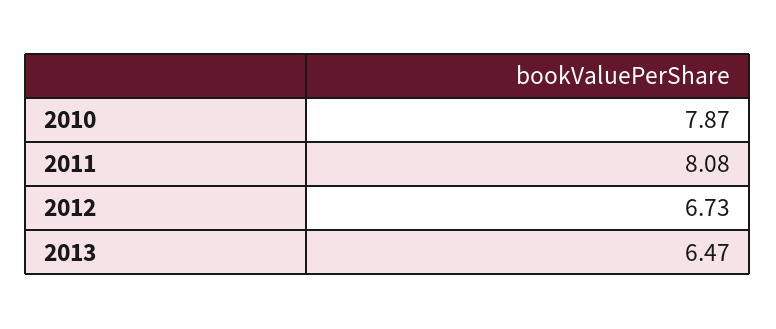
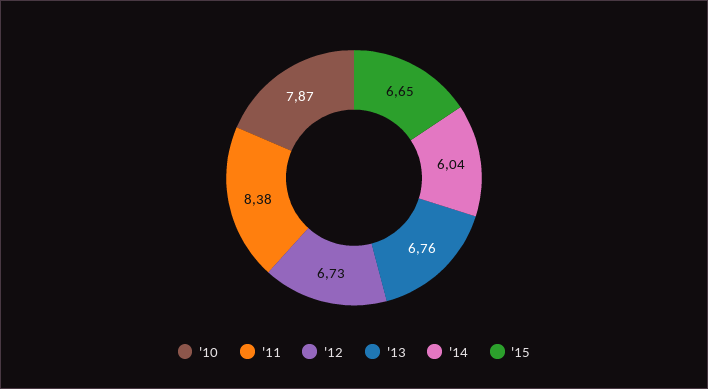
2011: 8.08 -> 8.38
2013: 6.47 -> 6.76
'14: none -> 6.04
'15: none -> 6.65

